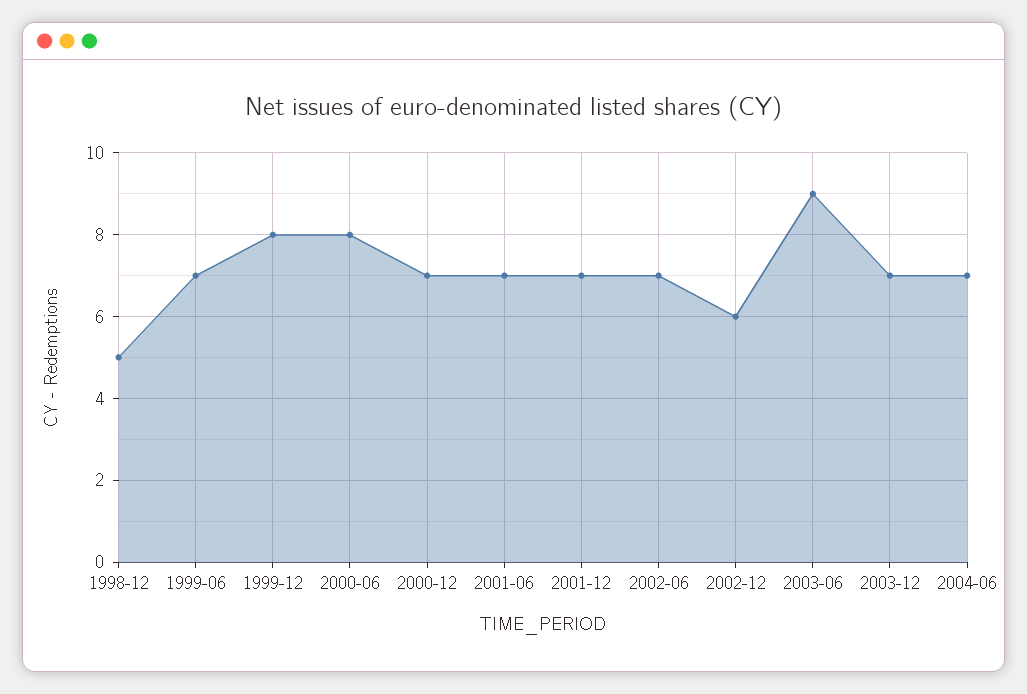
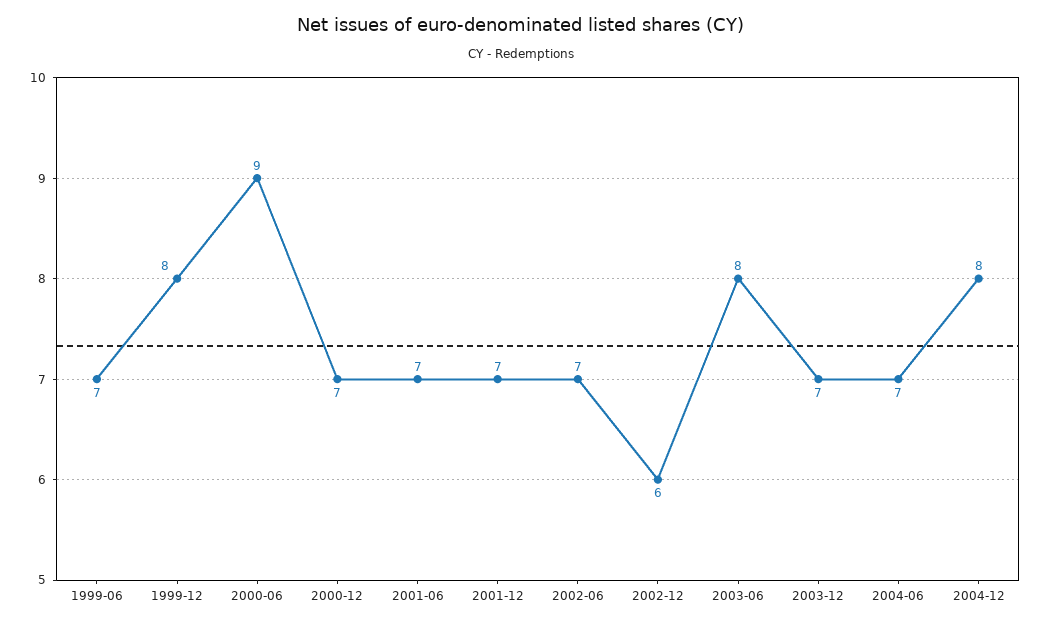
1998-12: 5 -> none
2000-06: 8 -> 9
2003-06: 9 -> 8
2004-12: none -> 8

